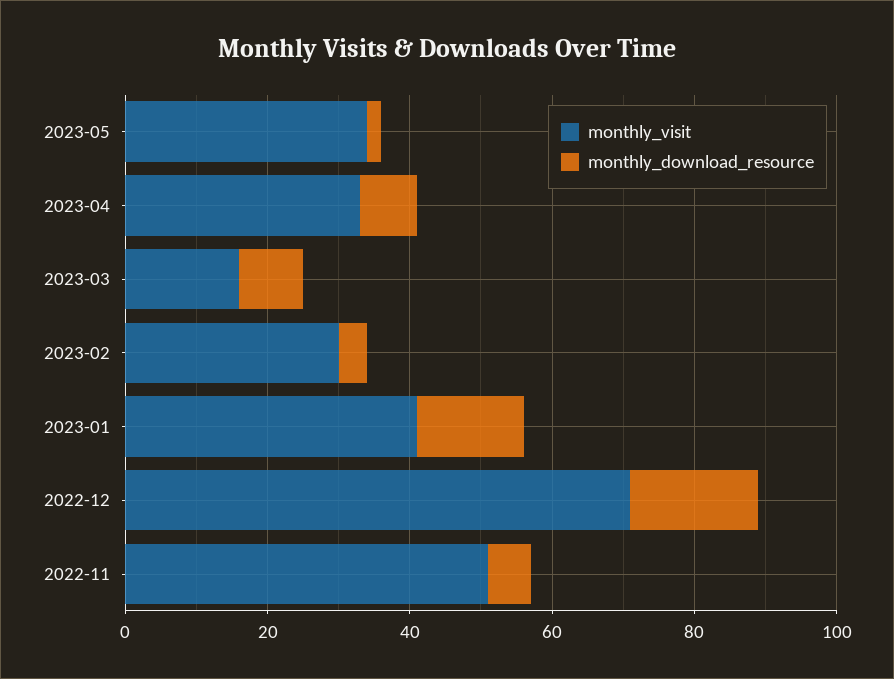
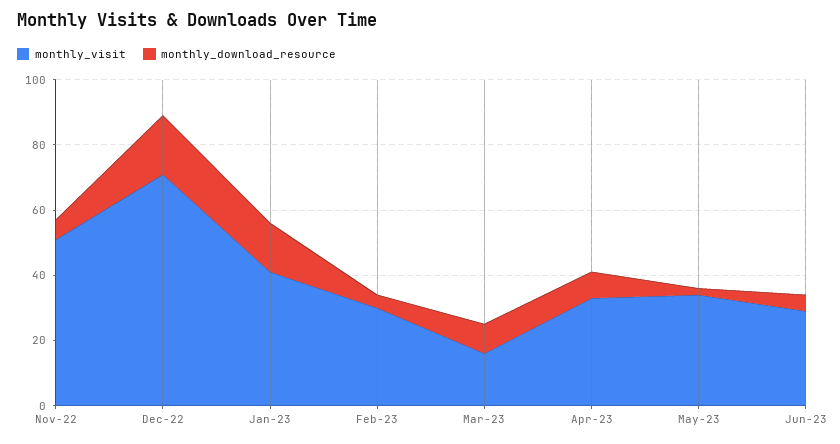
monthly_visit, Jun-23: none -> 30
monthly_download_resource, Jun-23: none -> 5

